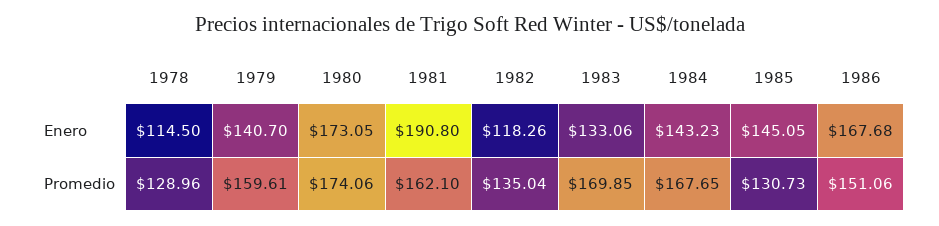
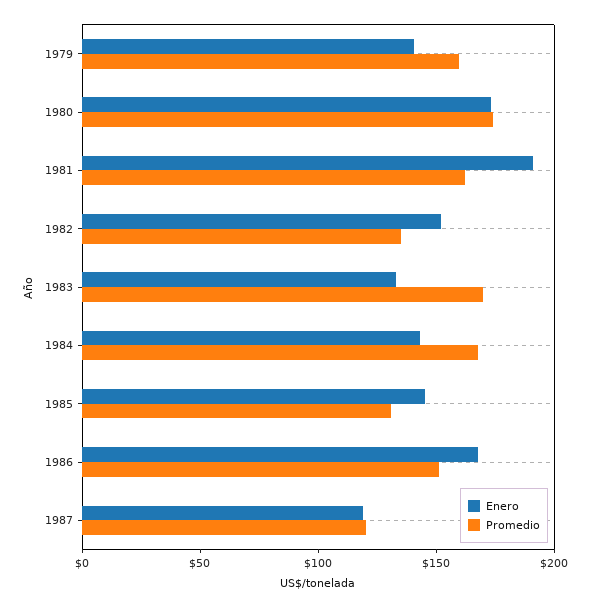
Enero, 1978: 114.5 -> none
Enero, 1982: 118.26 -> 150
Promedio, 1978: 128.96 -> none
Enero, 1987: none -> 120
Promedio, 1987: none -> 120

